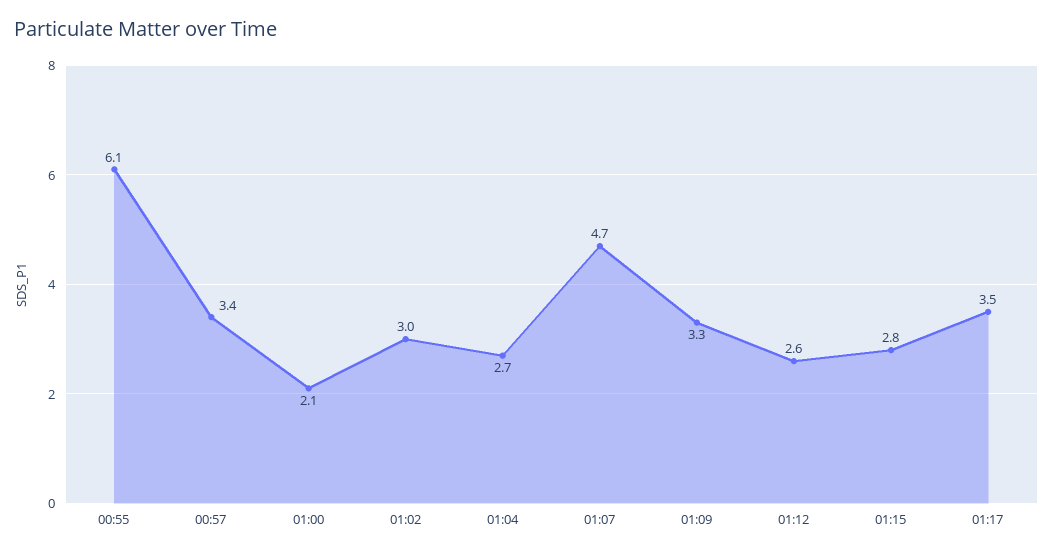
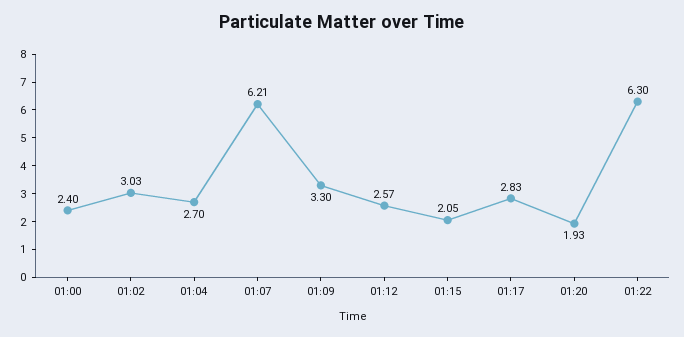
00:55: 6.1 -> none
00:57: 3.4 -> none
01:00: 2.1 -> 2.4
01:07: 4.7 -> 6.21
01:15: 2.8 -> 2.05
01:17: 3.5 -> 2.83
01:20: none -> 1.93
01:22: none -> 6.3

